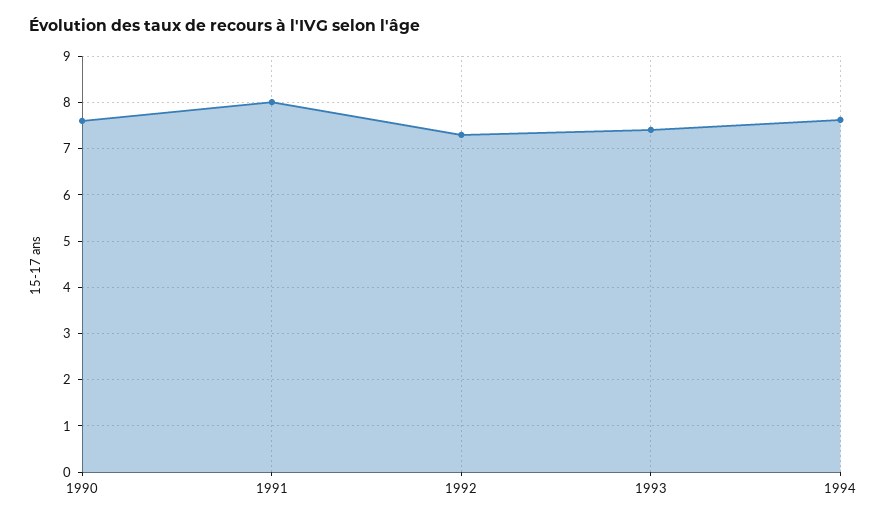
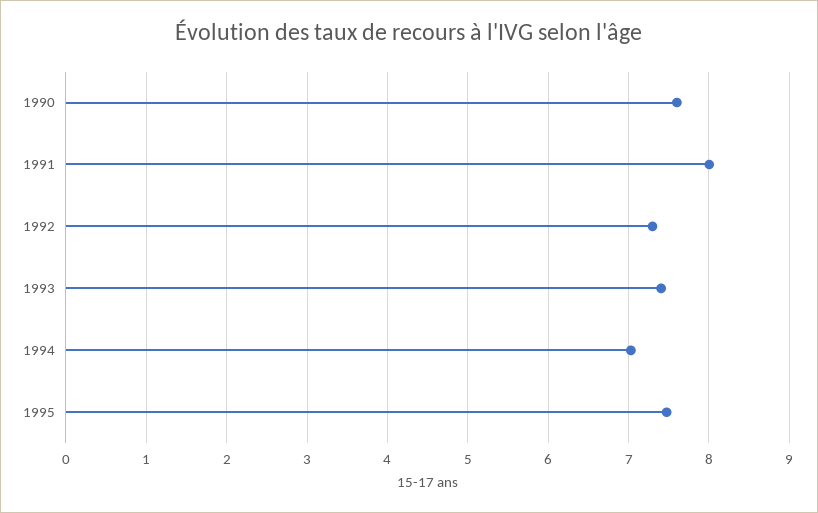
1994: 7.6 -> 7
1995: none -> 7.5

